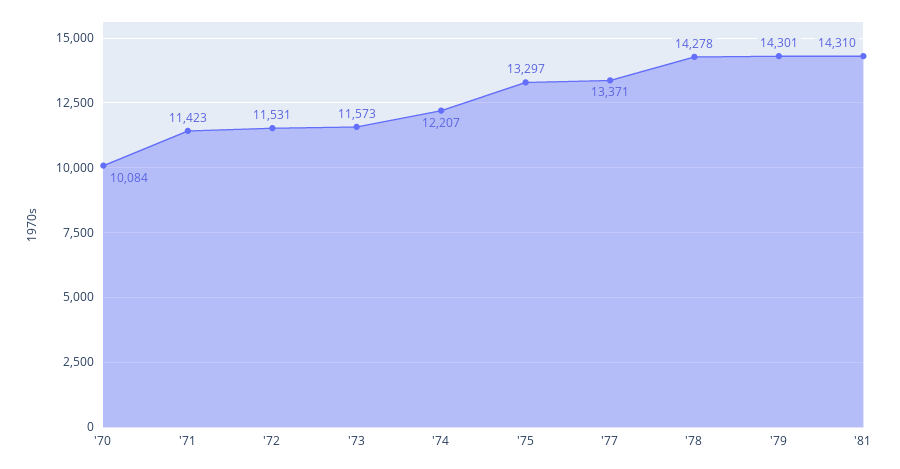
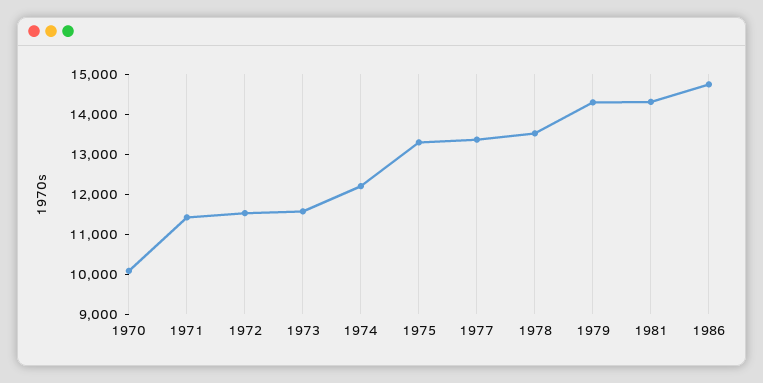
'78: 14278 -> 13500
1986: none -> 14750

